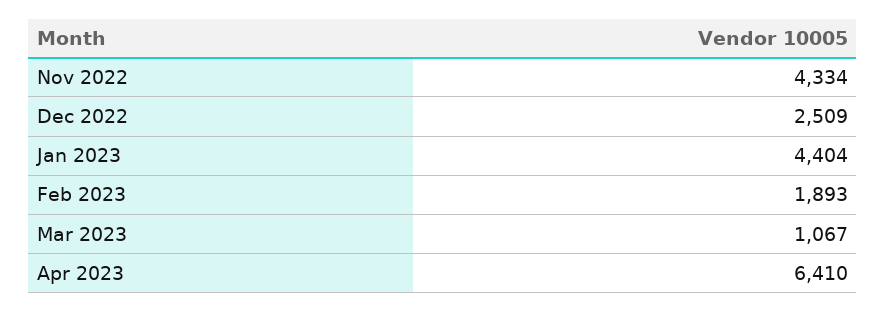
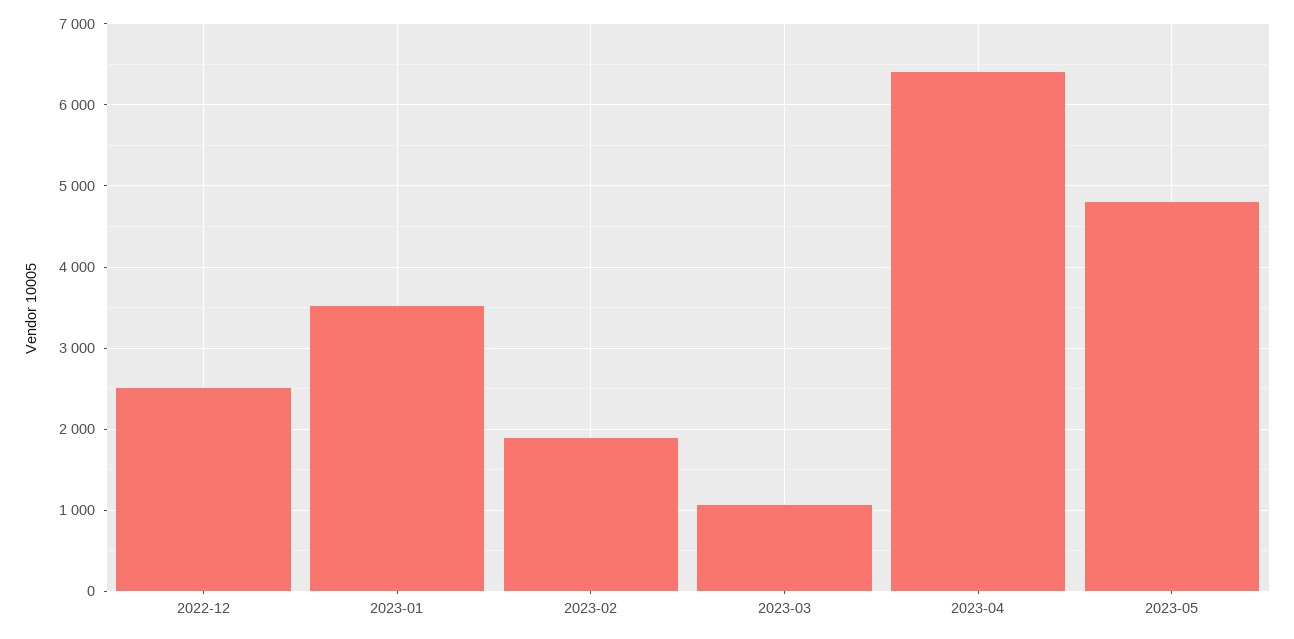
Nov 2022: 4334 -> none
Jan 2023: 4404 -> 3500
2023-05: none -> 4800

